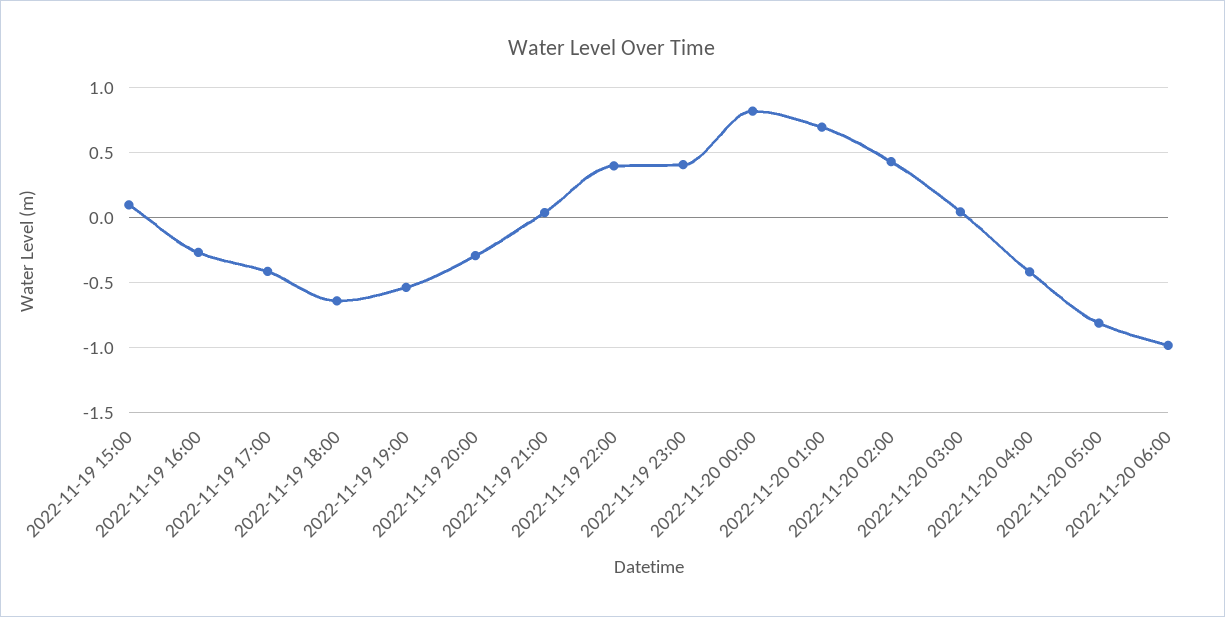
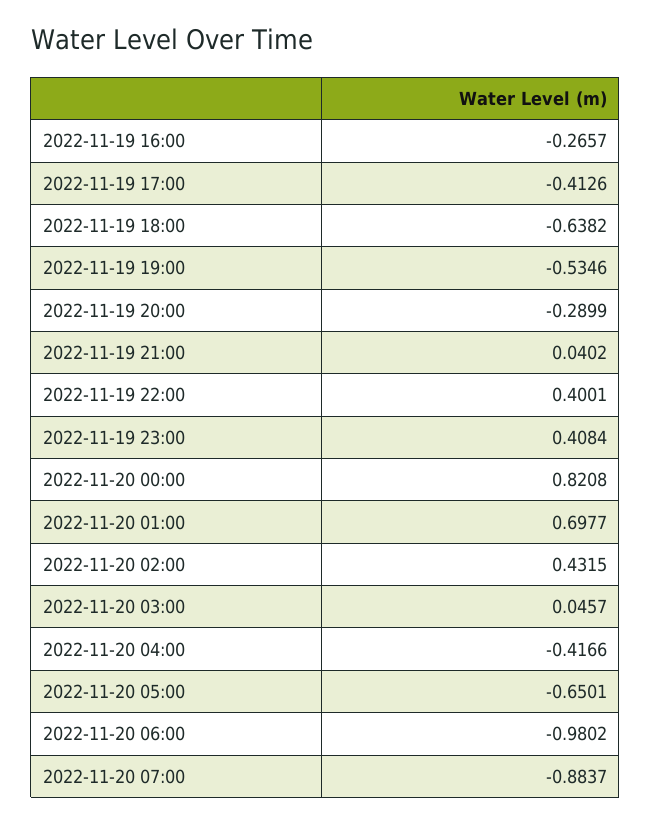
2022-11-19 15:00: 0.1 -> none
2022-11-20 05:00: -0.8 -> -0.6501
2022-11-20 07:00: none -> -0.8837

